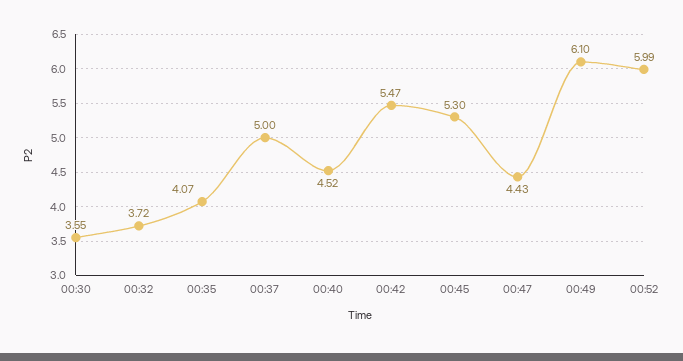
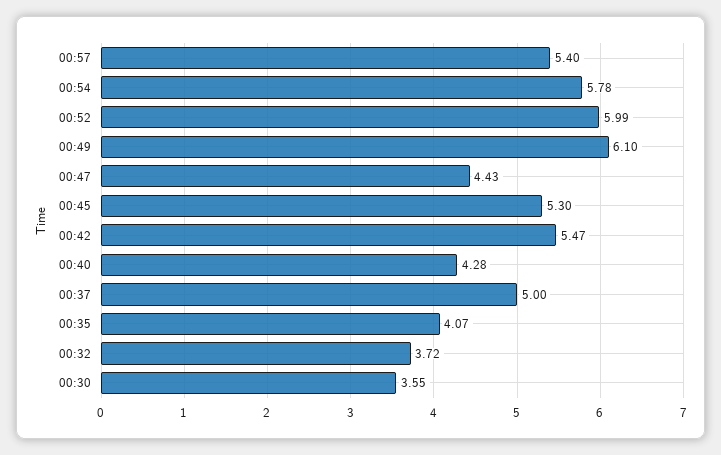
00:40: 4.52 -> 4.28
00:57: none -> 5.4
00:54: none -> 5.78

